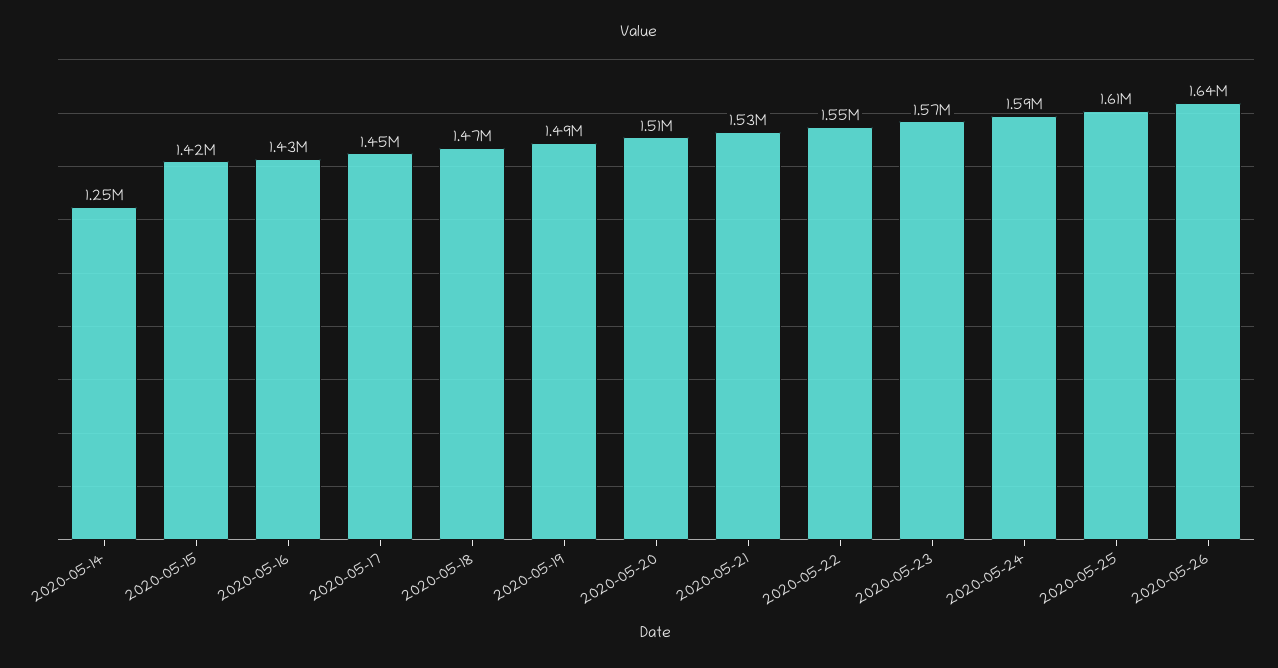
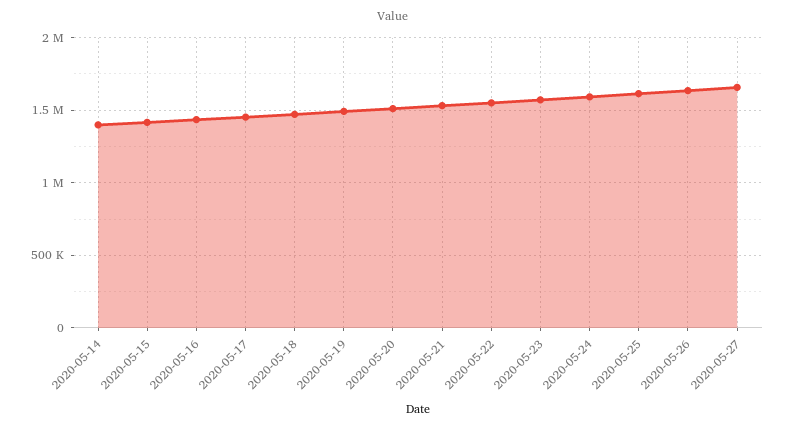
2020-05-14: 1250000 -> 1400000
2020-05-27: none -> 1650000

